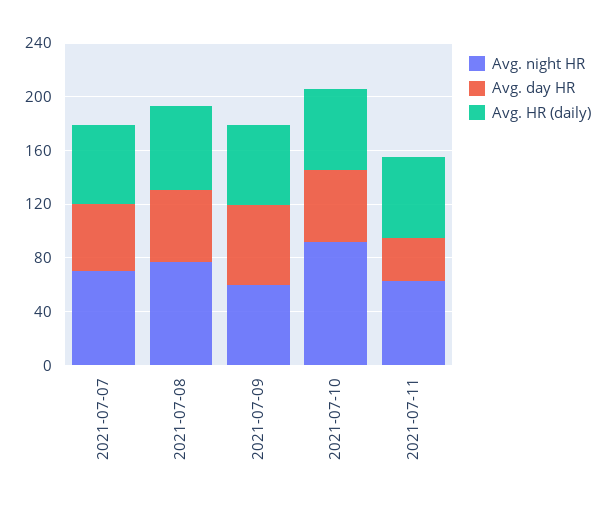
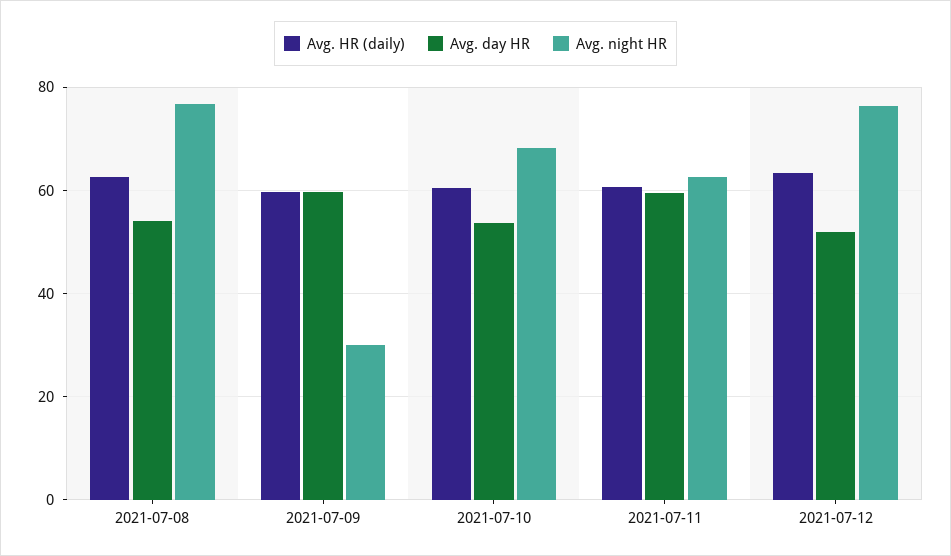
Avg. night HR, 2021-07-07: 70 -> none
Avg. day HR, 2021-07-07: 50 -> none
Avg. HR (daily), 2021-07-07: 60 -> none
Avg. night HR, 2021-07-09: 60 -> 30
Avg. night HR, 2021-07-10: 90 -> 68
Avg. day HR, 2021-07-11: 30 -> 60
Avg. HR (daily), 2021-07-12: none -> 64
Avg. day HR, 2021-07-12: none -> 52
Avg. night HR, 2021-07-12: none -> 76

